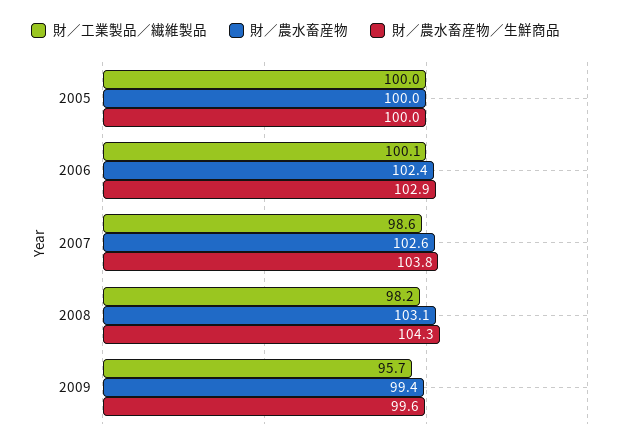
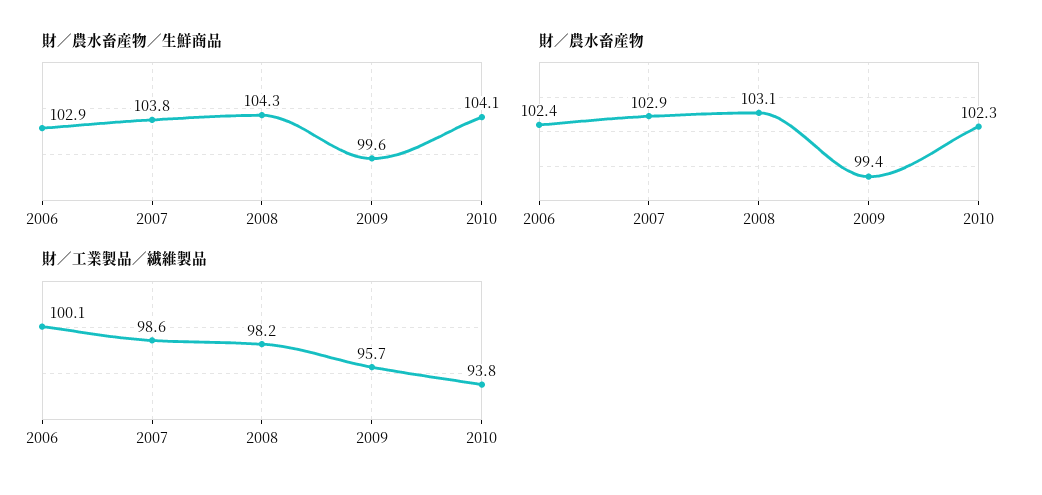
財／工業製品／繊維製品, 2005: 100 -> none
財／農水畜産物, 2005: 100 -> none
財／農水畜産物／生鮮商品, 2005: 100 -> none
財／農水畜産物, 2007: 102.6 -> 102.9
財／農水畜産物／生鮮商品, 2010: none -> 104.1
財／農水畜産物, 2010: none -> 102.3
財／工業製品／繊維製品, 2010: none -> 93.8

